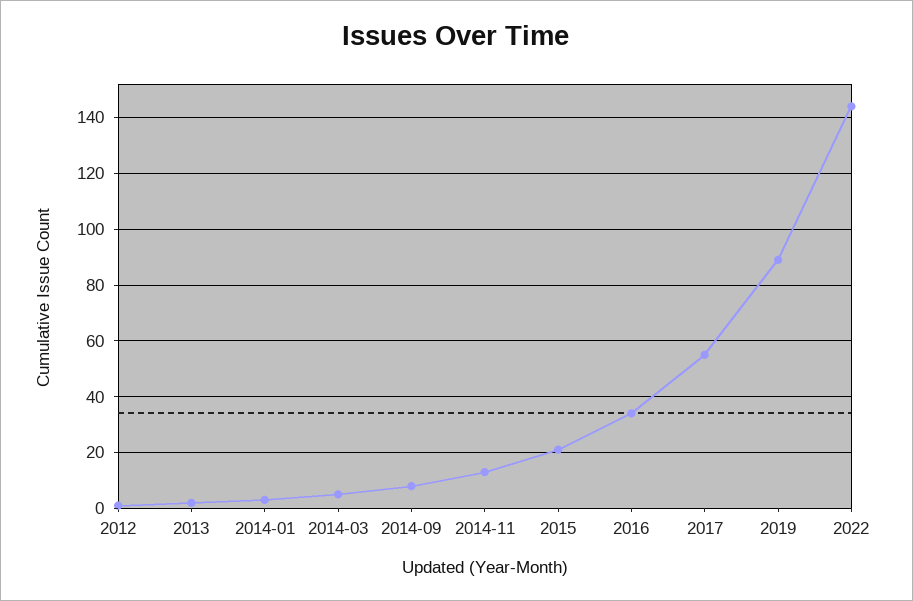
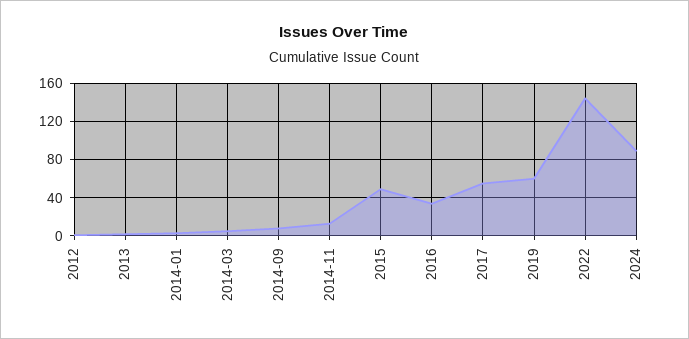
2015: 20 -> 50
2019: 90 -> 60
2024: none -> 90

